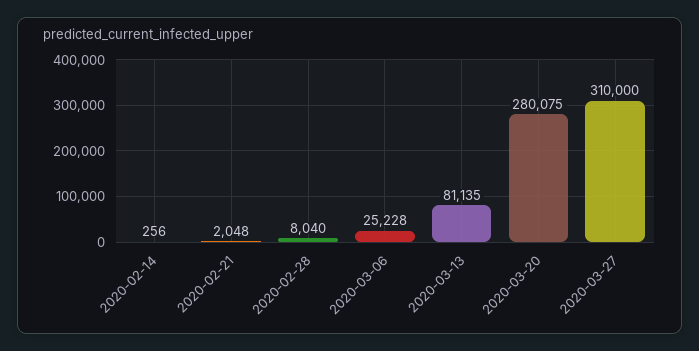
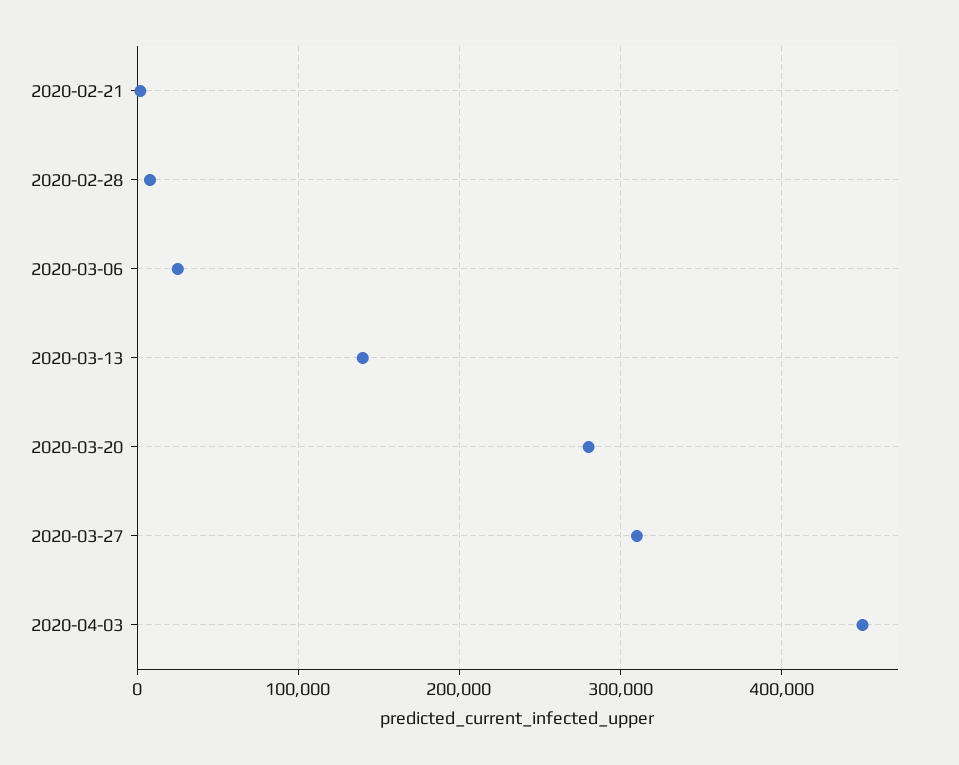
2020-02-14: 256 -> none
2020-03-13: 81135 -> 140000
2020-04-03: none -> 450000

